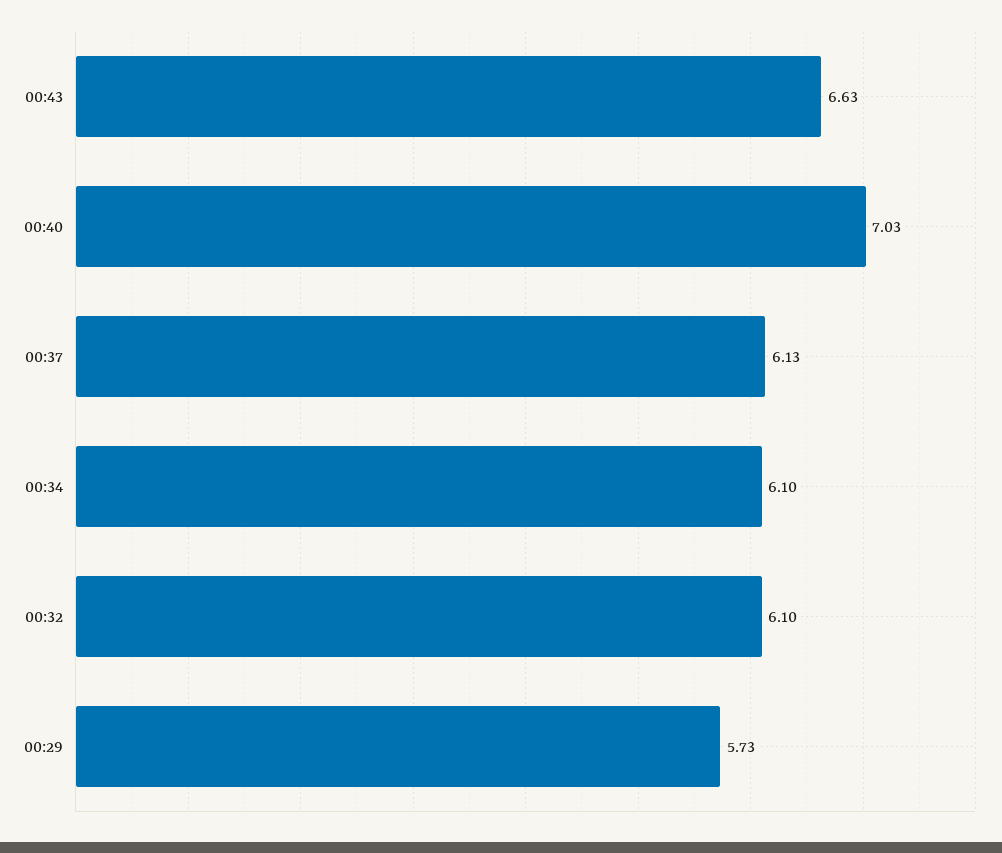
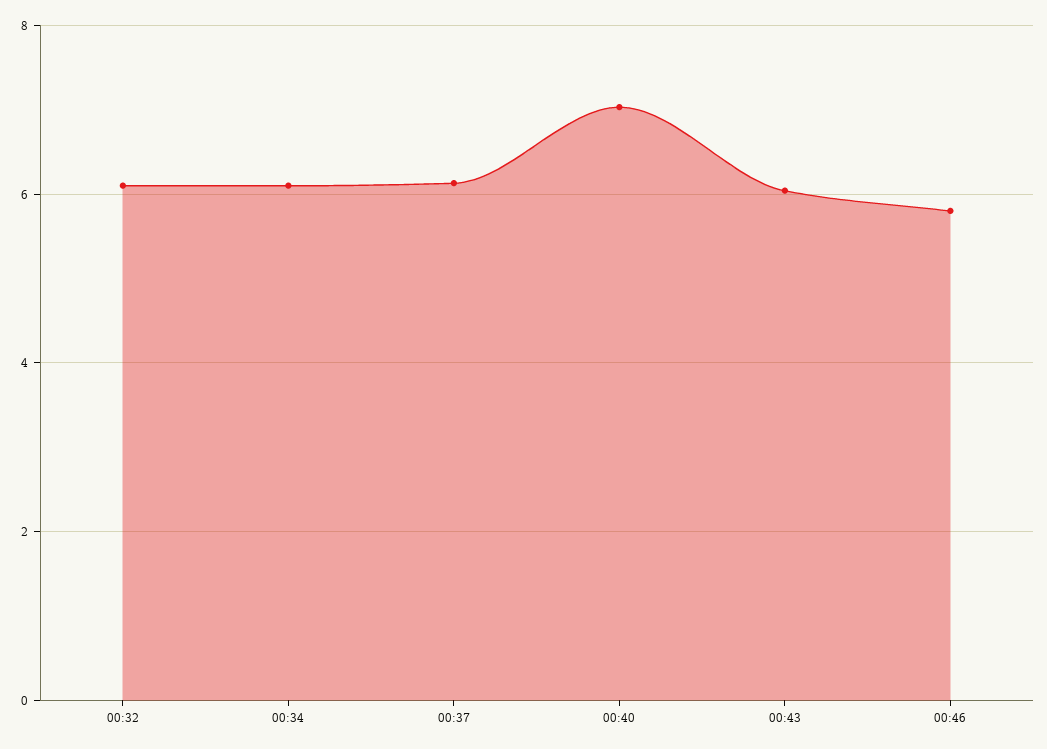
00:43: 6.63 -> 6
00:29: 5.73 -> none
00:46: none -> 5.8

